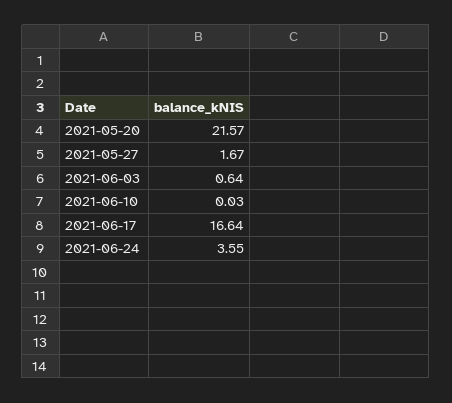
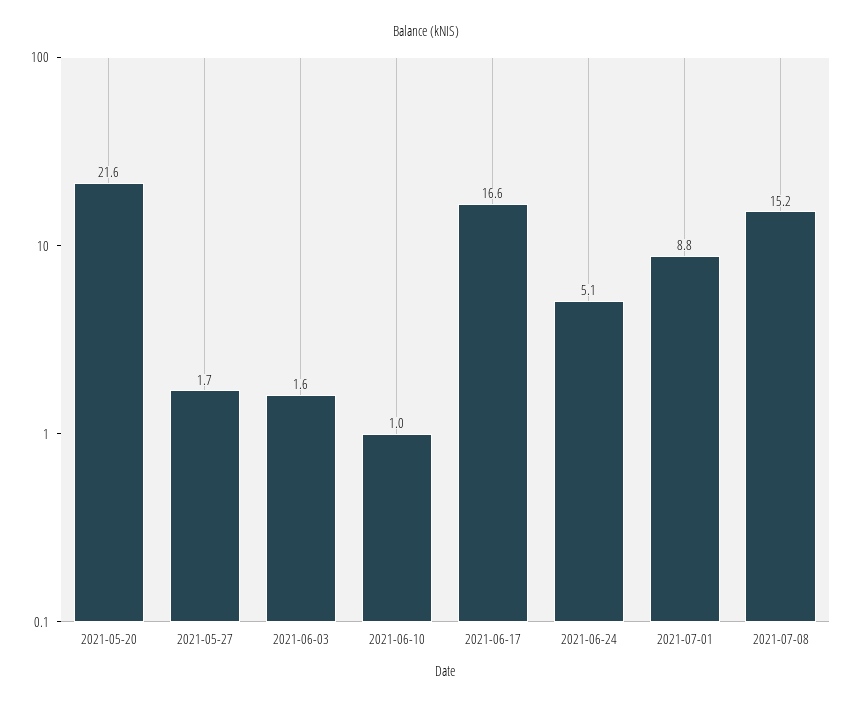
2021-06-03: 0.64 -> 1.6
2021-06-10: 0.03 -> 1
2021-06-24: 3.55 -> 5.1
2021-07-01: none -> 8.8
2021-07-08: none -> 15.2

